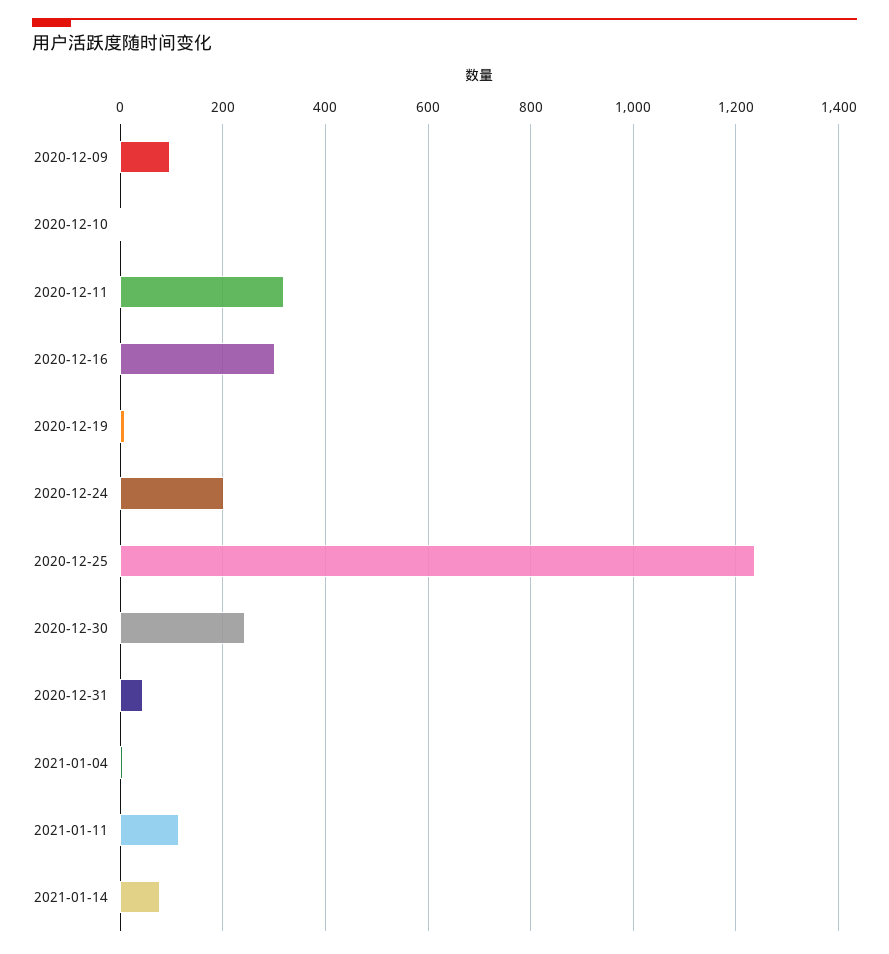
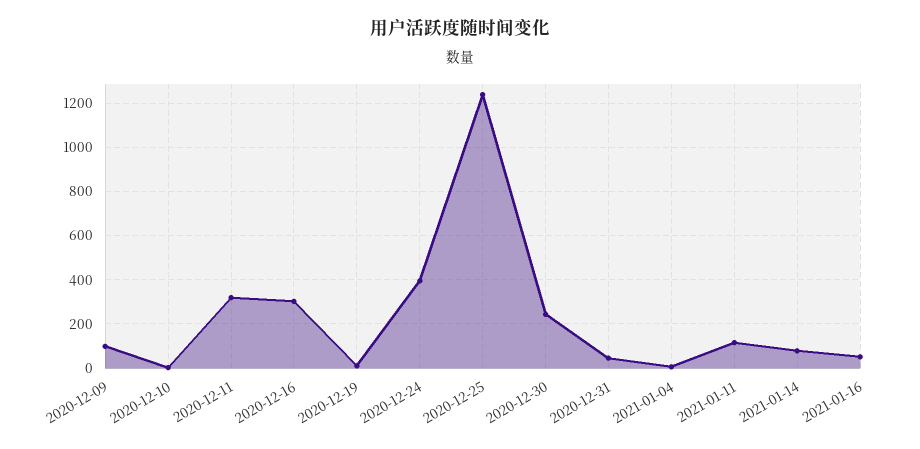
2020-12-24: 200 -> 400
2021-01-16: none -> 50

